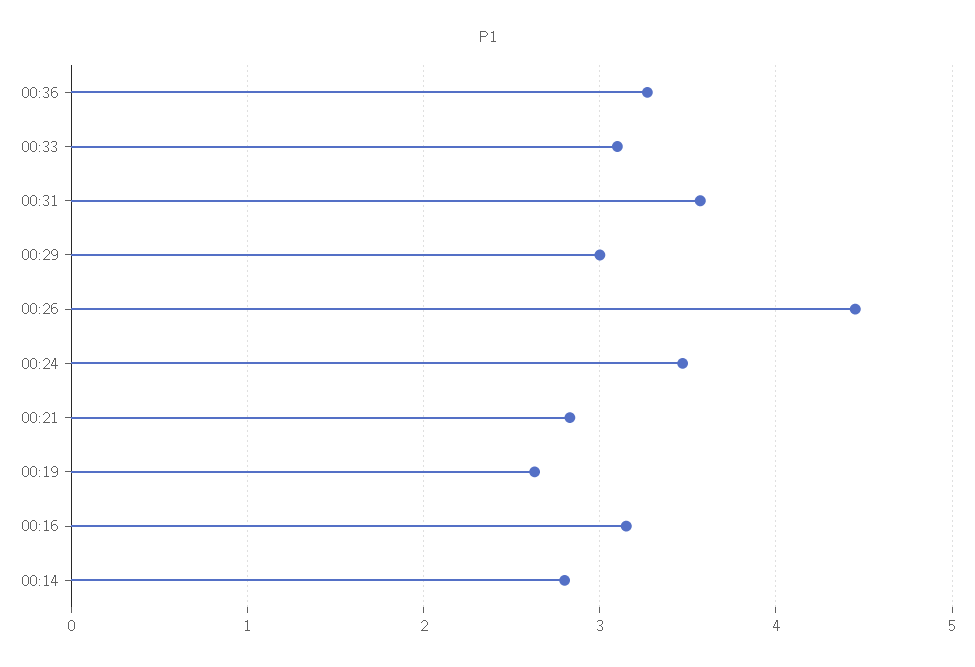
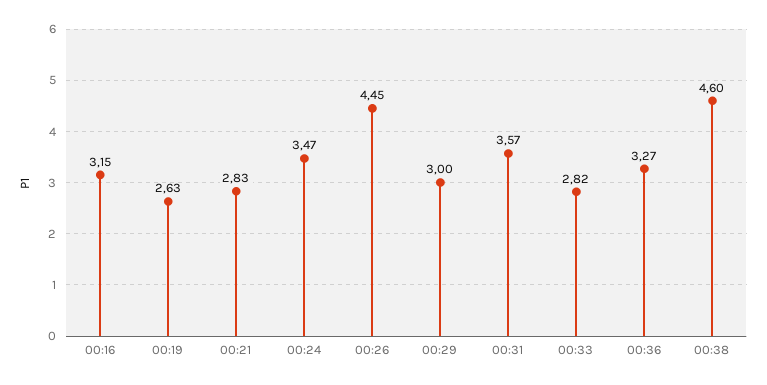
00:33: 3.1 -> 2.82
00:14: 2.8 -> none
00:38: none -> 4.6

